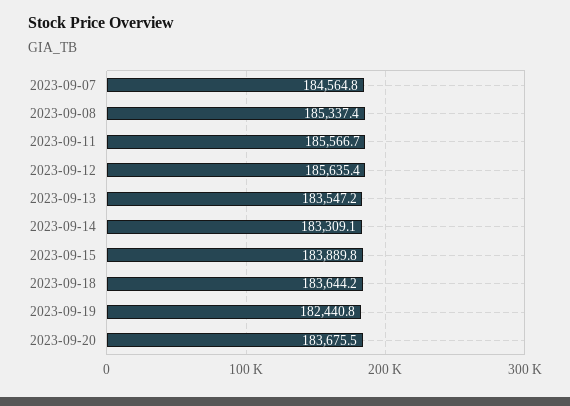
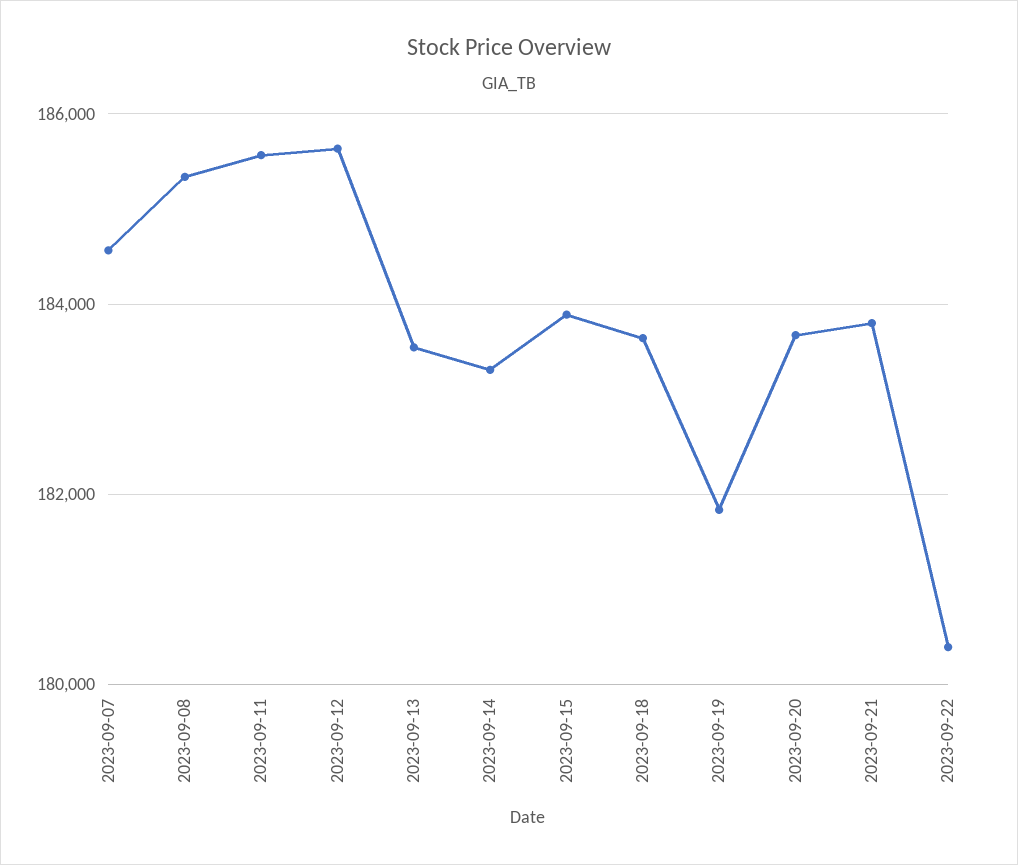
2023-09-19: 182440.8 -> 181800
2023-09-21: none -> 183800
2023-09-22: none -> 180400

